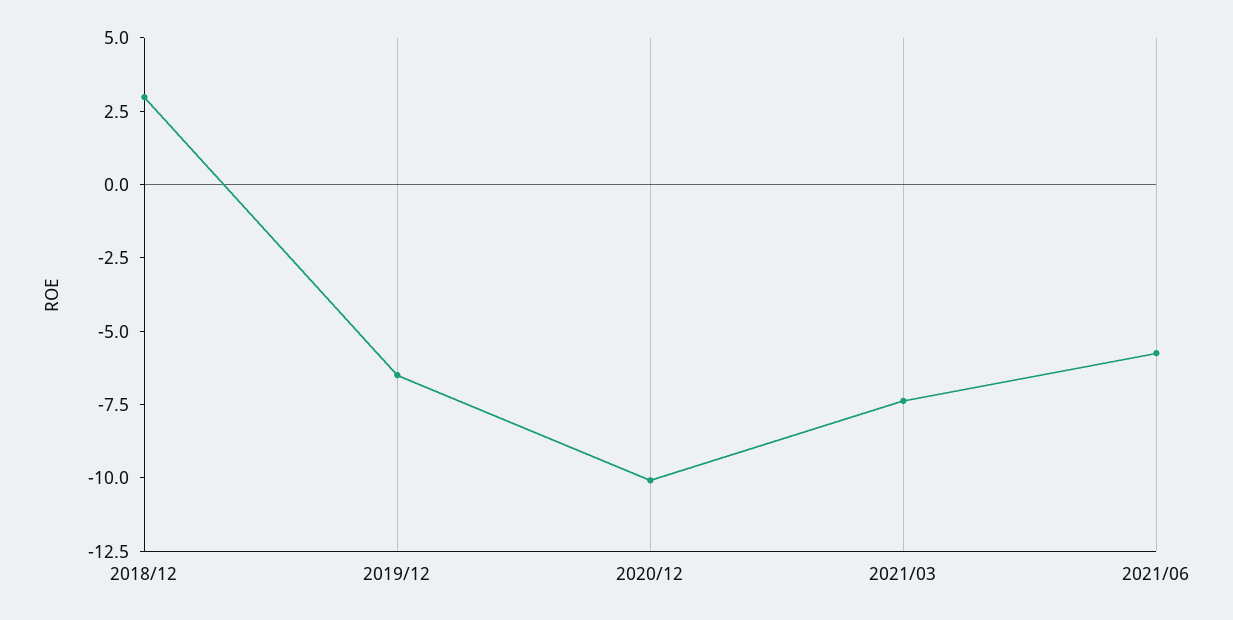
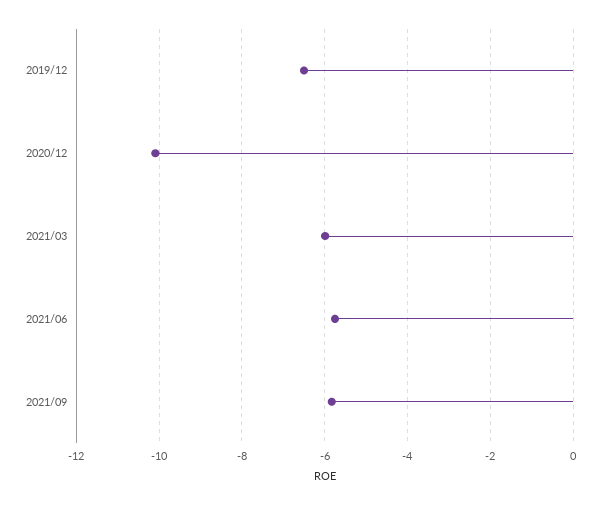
2018/12: 3 -> none
2021/03: -7.5 -> -6
2021/09: none -> -5.8

